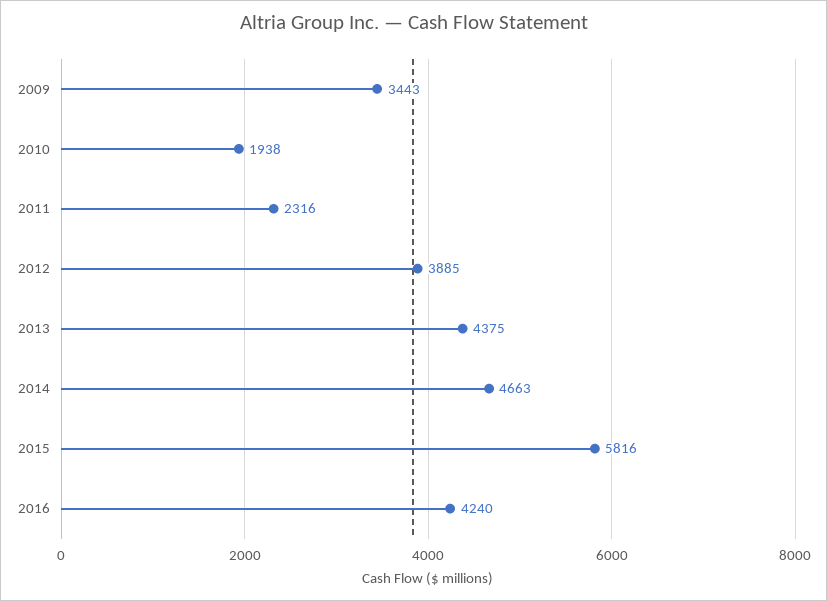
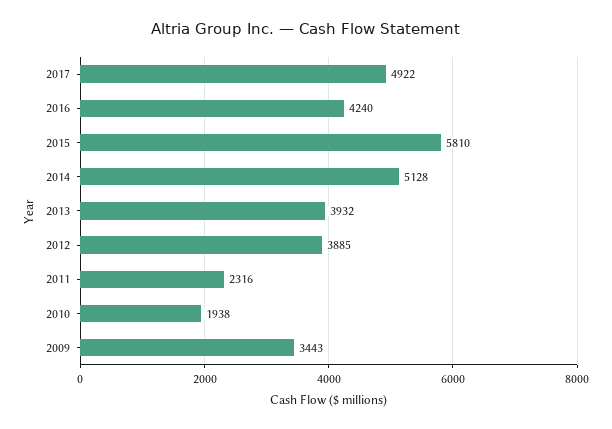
2013: 4375 -> 3932
2014: 4663 -> 5128
2015: 5816 -> 5810
2017: none -> 4922

